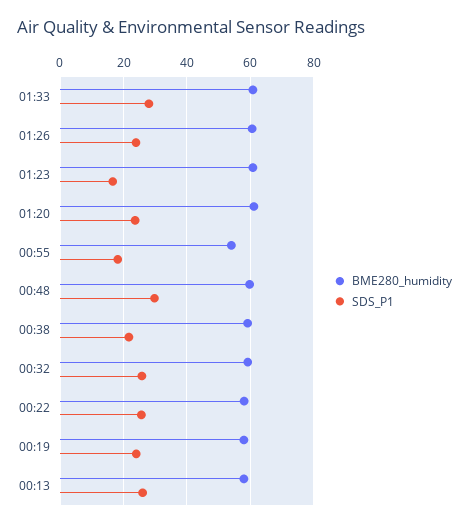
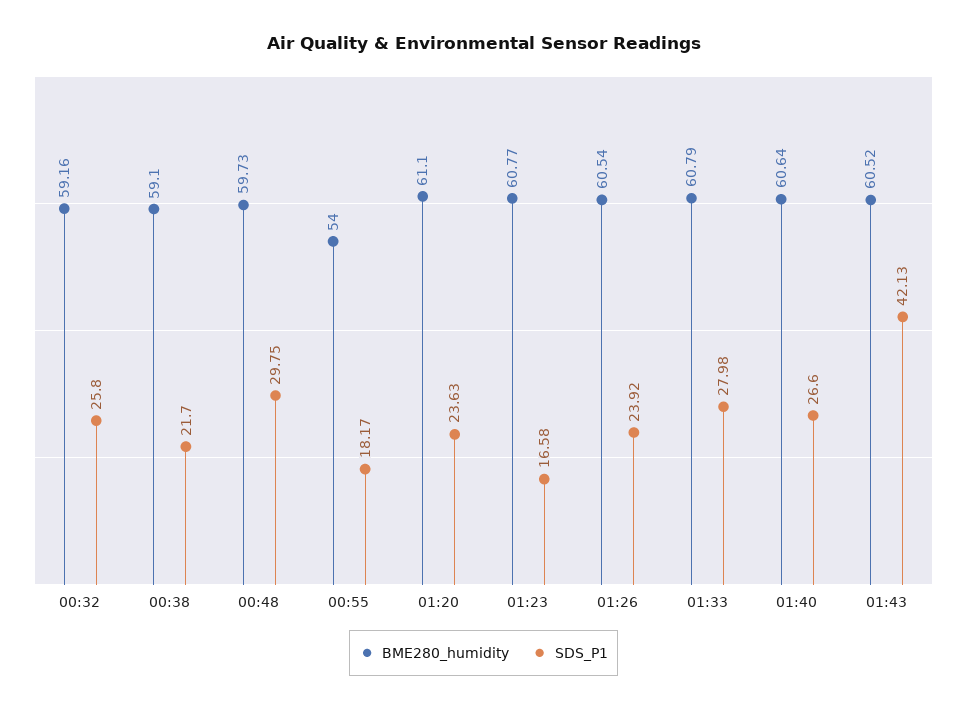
BME280_humidity, 00:22: 58 -> none
SDS_P1, 00:22: 26 -> none
BME280_humidity, 00:19: 58 -> none
SDS_P1, 00:19: 24 -> none
BME280_humidity, 00:13: 58 -> none
SDS_P1, 00:13: 26 -> none
BME280_humidity, 01:40: none -> 60.64
SDS_P1, 01:40: none -> 26.6
BME280_humidity, 01:43: none -> 60.52
SDS_P1, 01:43: none -> 42.13

